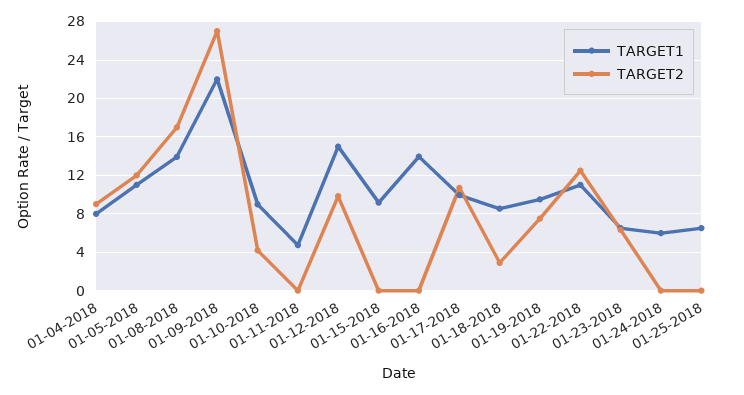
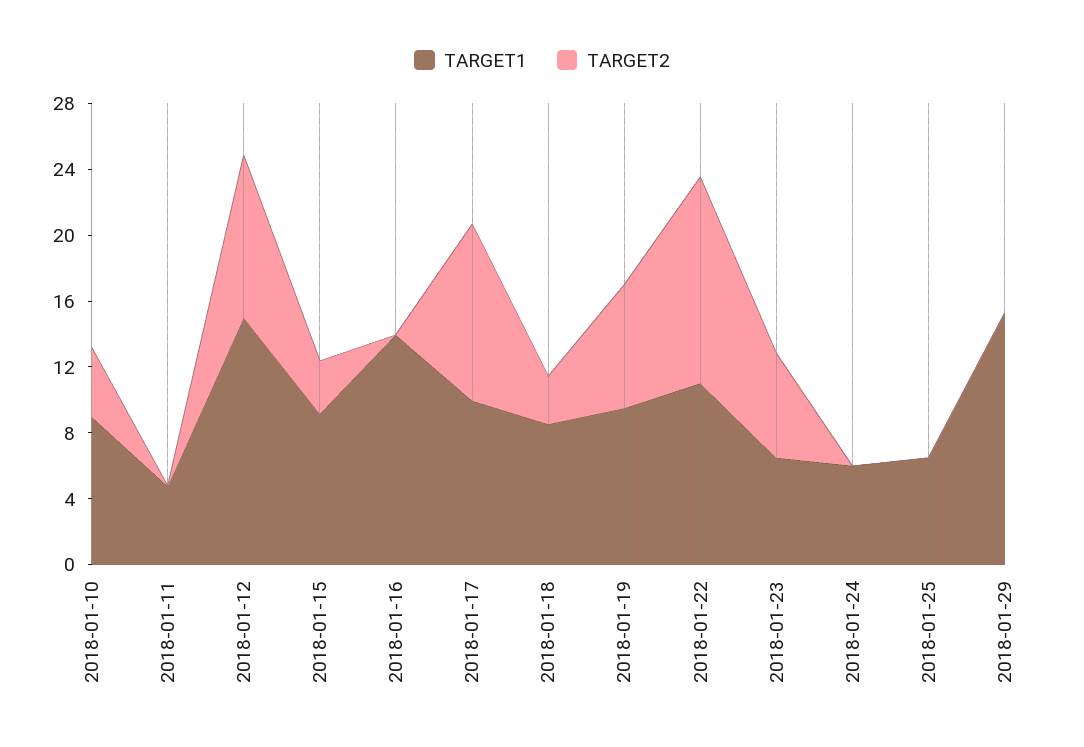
TARGET1, 01-04-2018: 8 -> none
TARGET2, 01-04-2018: 9 -> none
TARGET1, 01-05-2018: 11 -> none
TARGET2, 01-05-2018: 12 -> none
TARGET1, 01-08-2018: 14 -> none
TARGET2, 01-08-2018: 17 -> none
TARGET1, 01-09-2018: 22 -> none
TARGET2, 01-09-2018: 27 -> none
TARGET2, 01-15-2018: 0 -> 3
TARGET1, 2018-01-29: none -> 15
TARGET2, 2018-01-29: none -> 0

